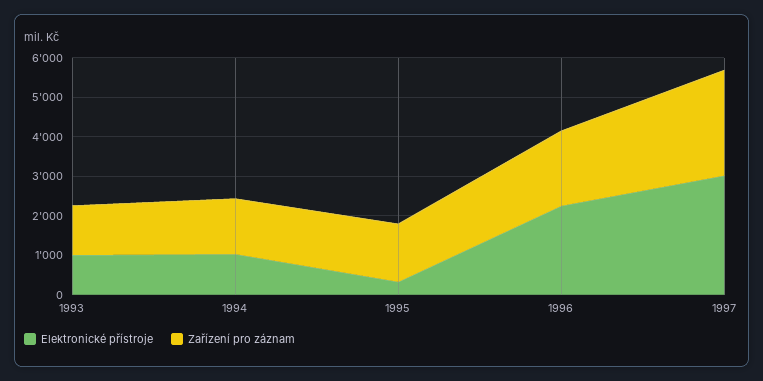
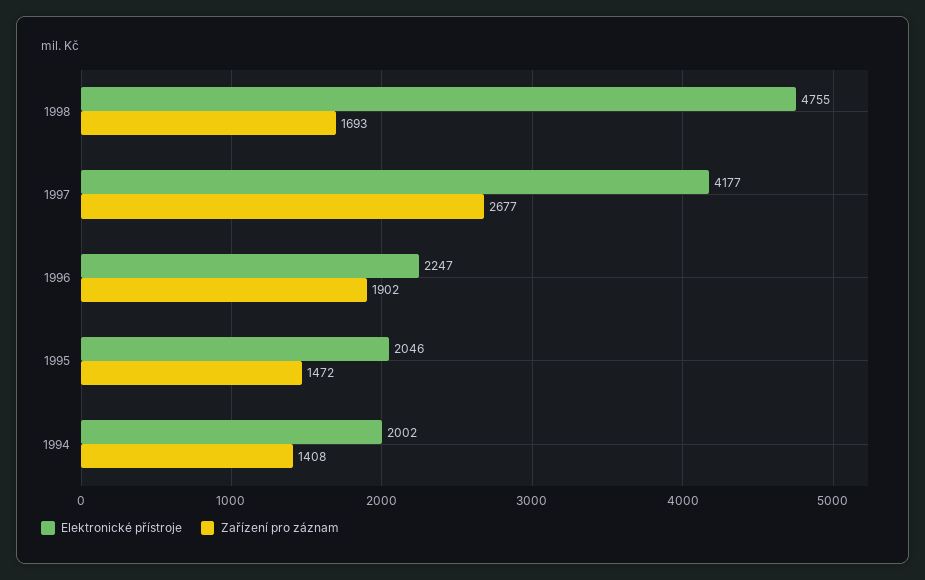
Elektronické přístroje, 1993: 1000 -> none
Zařízení pro záznam, 1993: 1250 -> none
Elektronické přístroje, 1994: 1000 -> 2002
Elektronické přístroje, 1995: 250 -> 2046
Elektronické přístroje, 1997: 3000 -> 4177
Elektronické přístroje, 1998: none -> 4755
Zařízení pro záznam, 1998: none -> 1693

